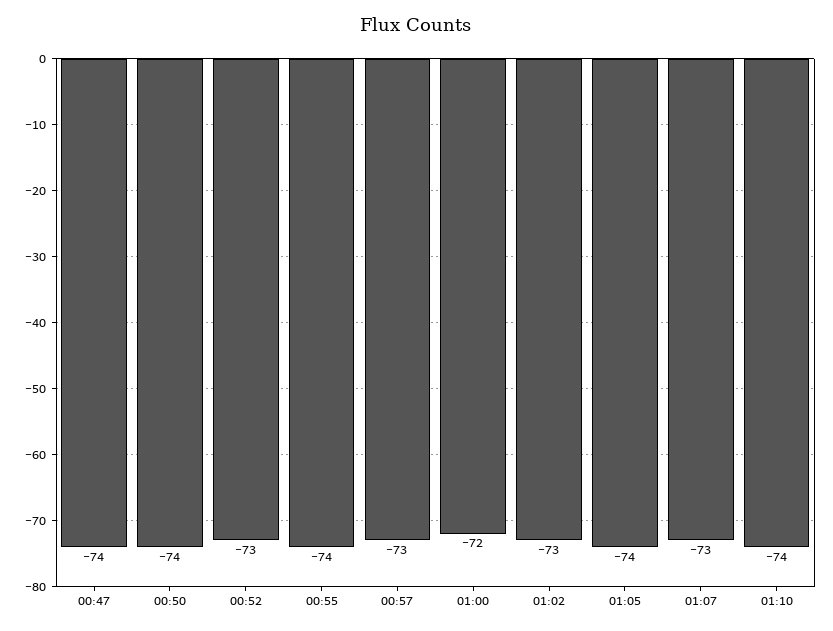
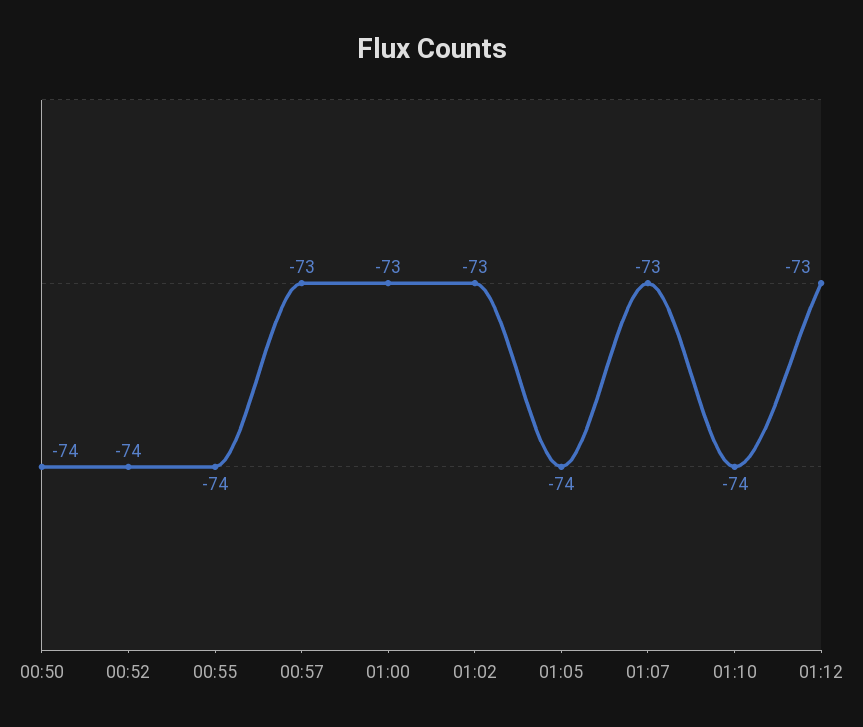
00:47: -74 -> none
00:52: -73 -> -74
01:00: -72 -> -73
01:12: none -> -73

